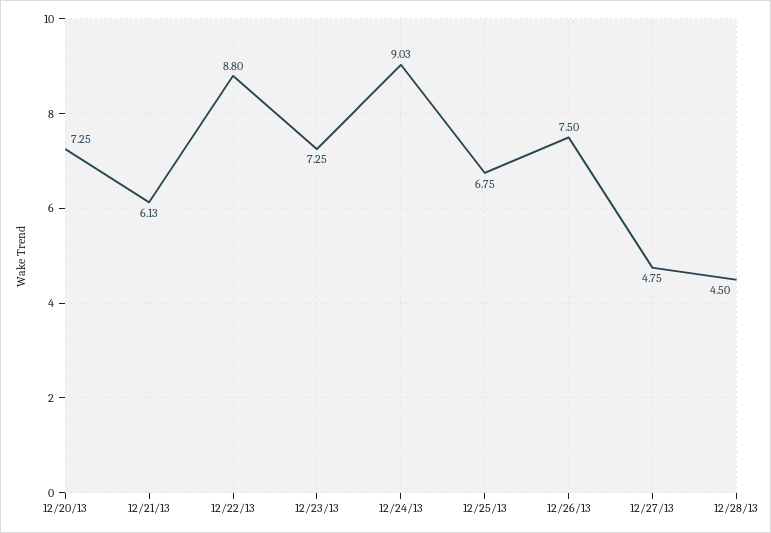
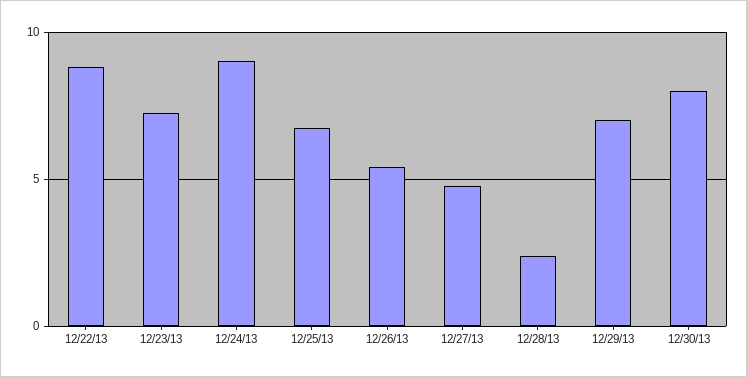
12/20/13: 7.25 -> none
12/21/13: 6.13 -> none
12/26/13: 7.5 -> 5.5
12/28/13: 4.5 -> 2.5
12/29/13: none -> 7
12/30/13: none -> 8

